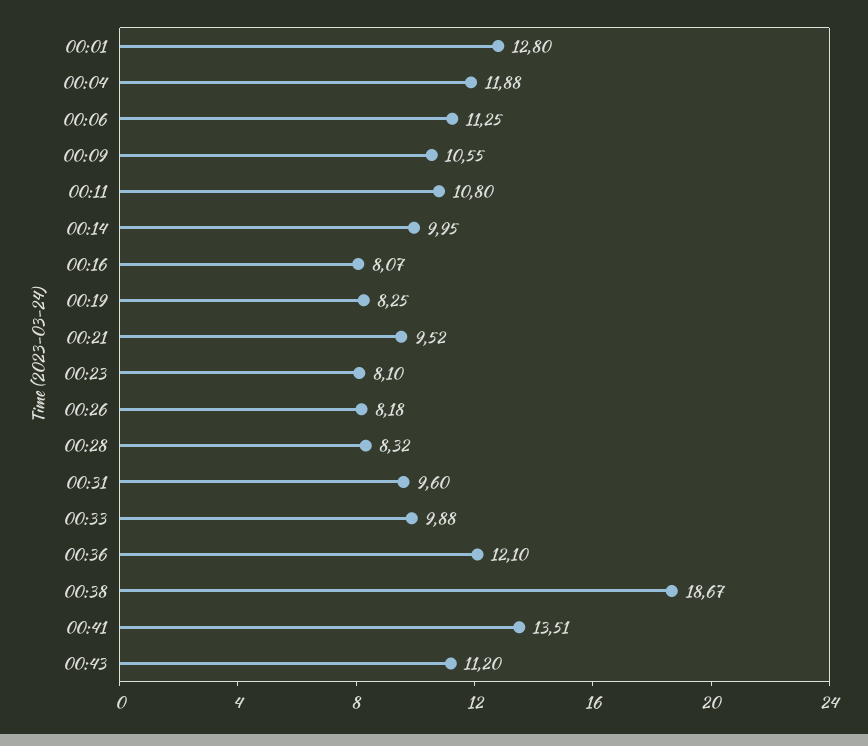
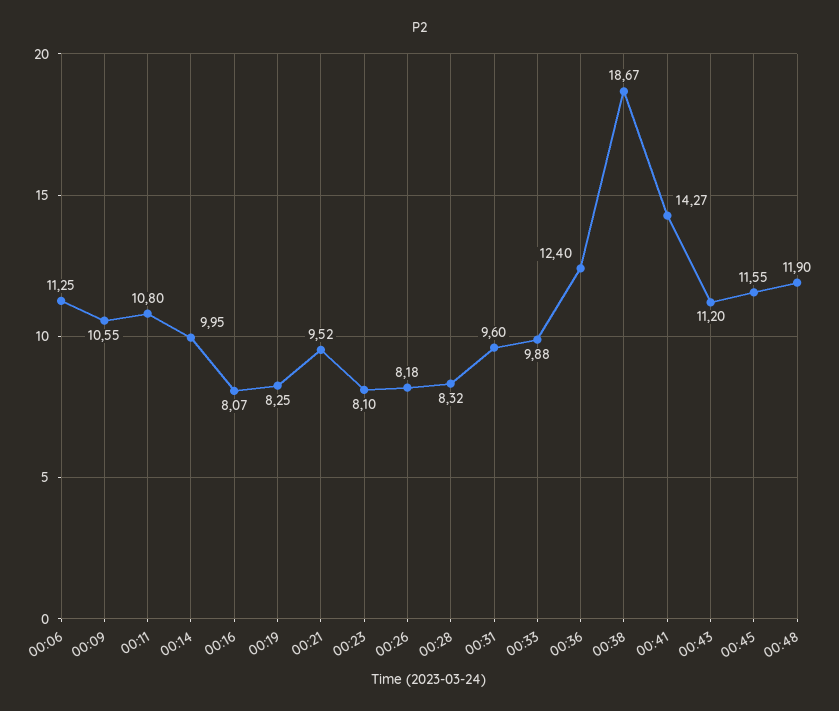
00:01: 12.8 -> none
00:04: 11.88 -> none
00:36: 12.1 -> 12.4
00:41: 13.51 -> 14.27
00:45: none -> 11.55
00:48: none -> 11.9

